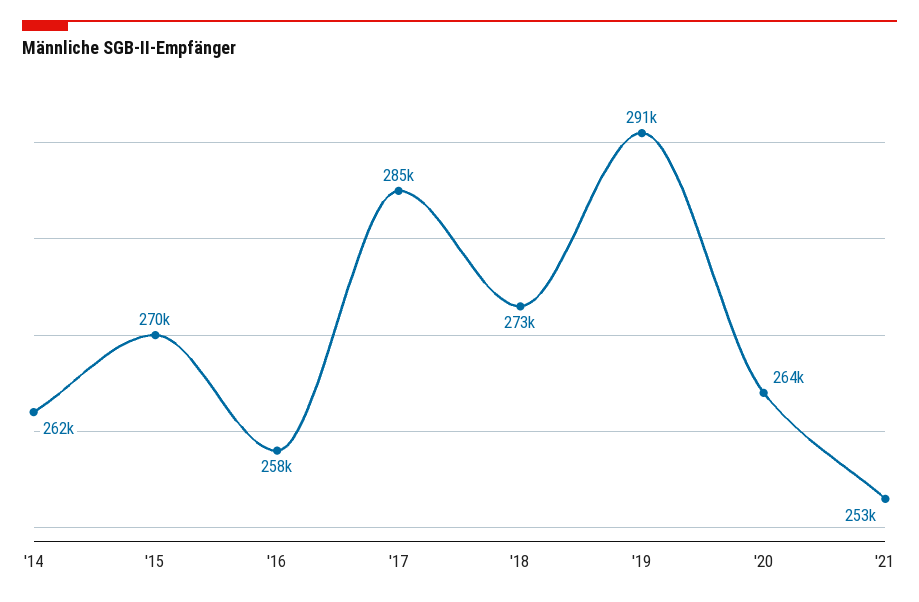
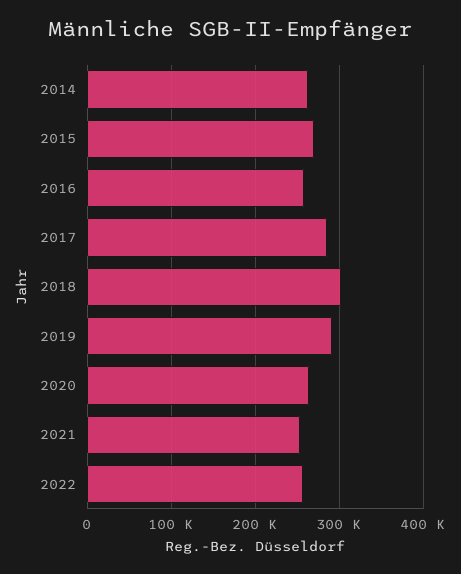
'18: 273000 -> 300000
2022: none -> 260000

